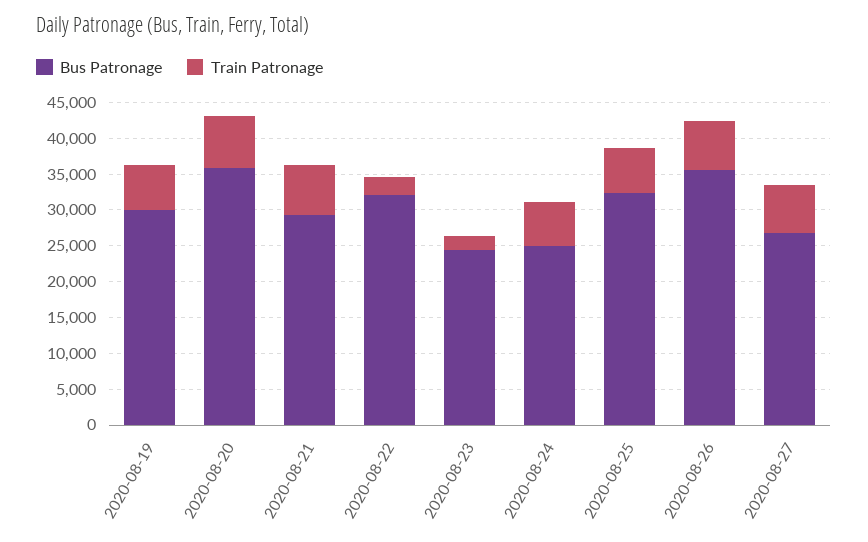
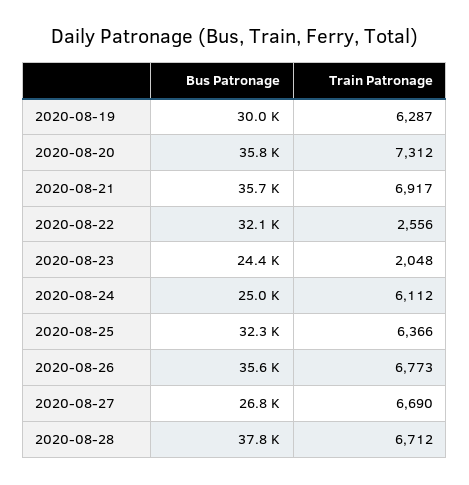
Bus Patronage, 2020-08-21: 30000 -> 35700
Bus Patronage, 2020-08-28: none -> 37800
Train Patronage, 2020-08-28: none -> 6712

